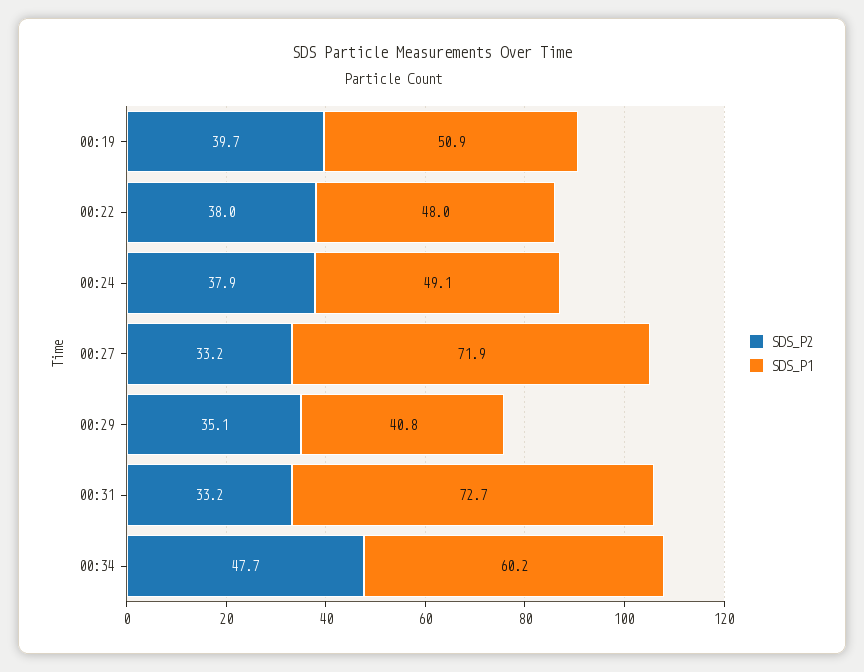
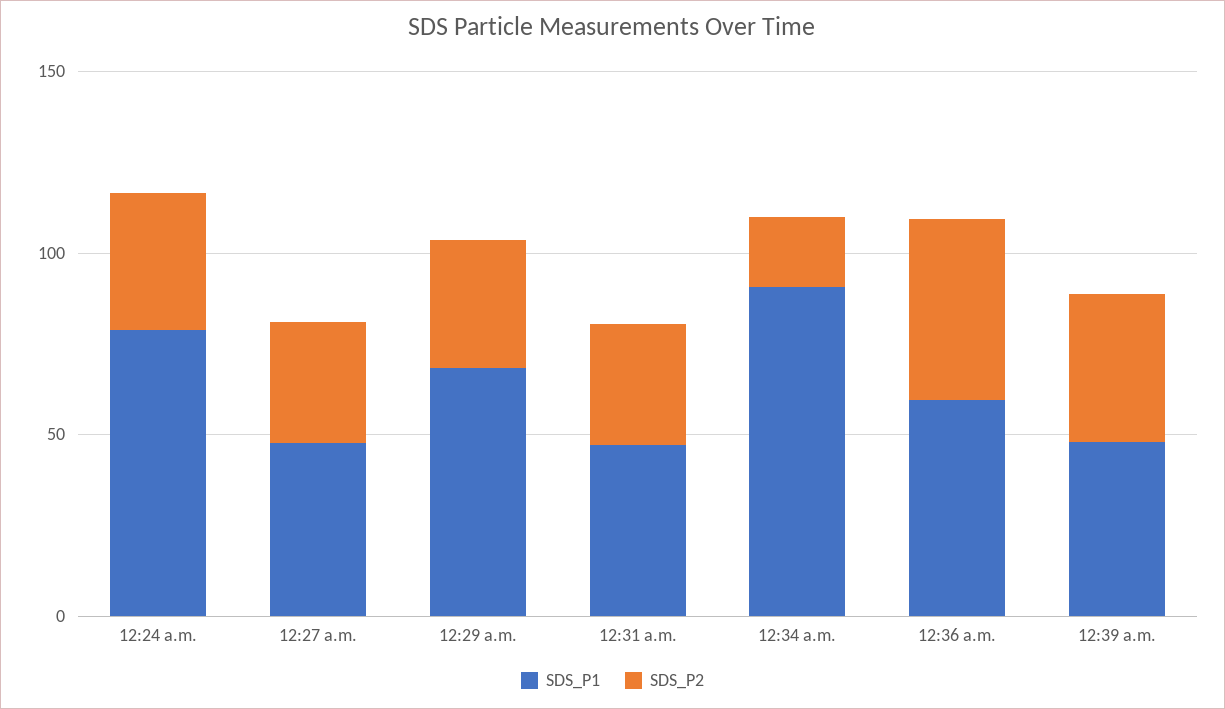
SDS_P2, 00:19: 39.7 -> none
SDS_P1, 00:19: 50.9 -> none
SDS_P2, 00:22: 38 -> none
SDS_P1, 00:22: 48 -> none
SDS_P1, 00:24: 49.1 -> 80
SDS_P1, 00:27: 71.9 -> 50
SDS_P1, 00:29: 40.8 -> 70
SDS_P1, 00:31: 72.7 -> 50
SDS_P2, 00:34: 47.7 -> 20
SDS_P1, 00:34: 60.2 -> 90
SDS_P1, 12:36 a.m.: none -> 60
SDS_P2, 12:36 a.m.: none -> 50
SDS_P1, 12:39 a.m.: none -> 50
SDS_P2, 12:39 a.m.: none -> 40

